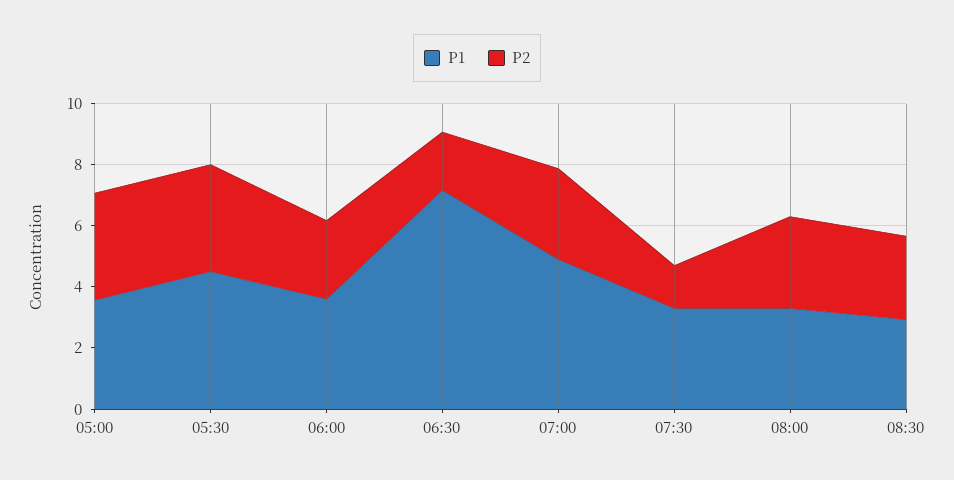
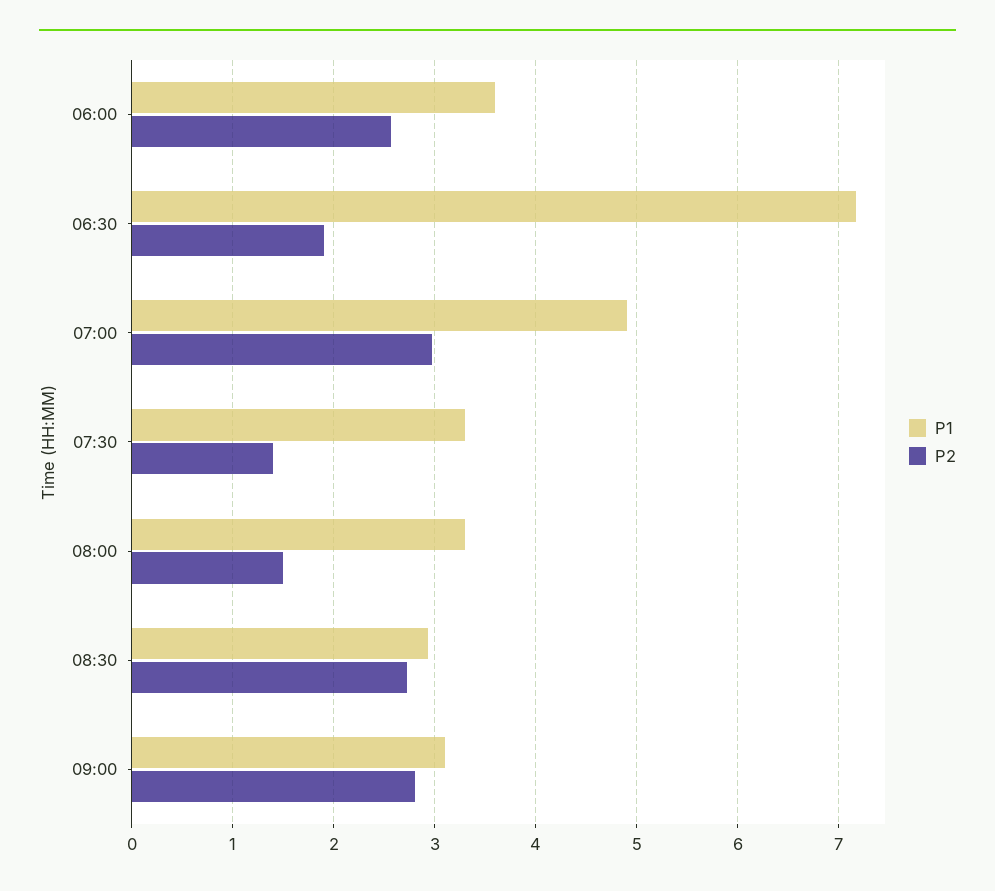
P1, 05:00: 3.5 -> none
P2, 05:00: 3.5 -> none
P1, 05:30: 4.5 -> none
P2, 05:30: 3.5 -> none
P2, 08:00: 3 -> 1.5
P1, 09:00: none -> 3.1
P2, 09:00: none -> 2.8

